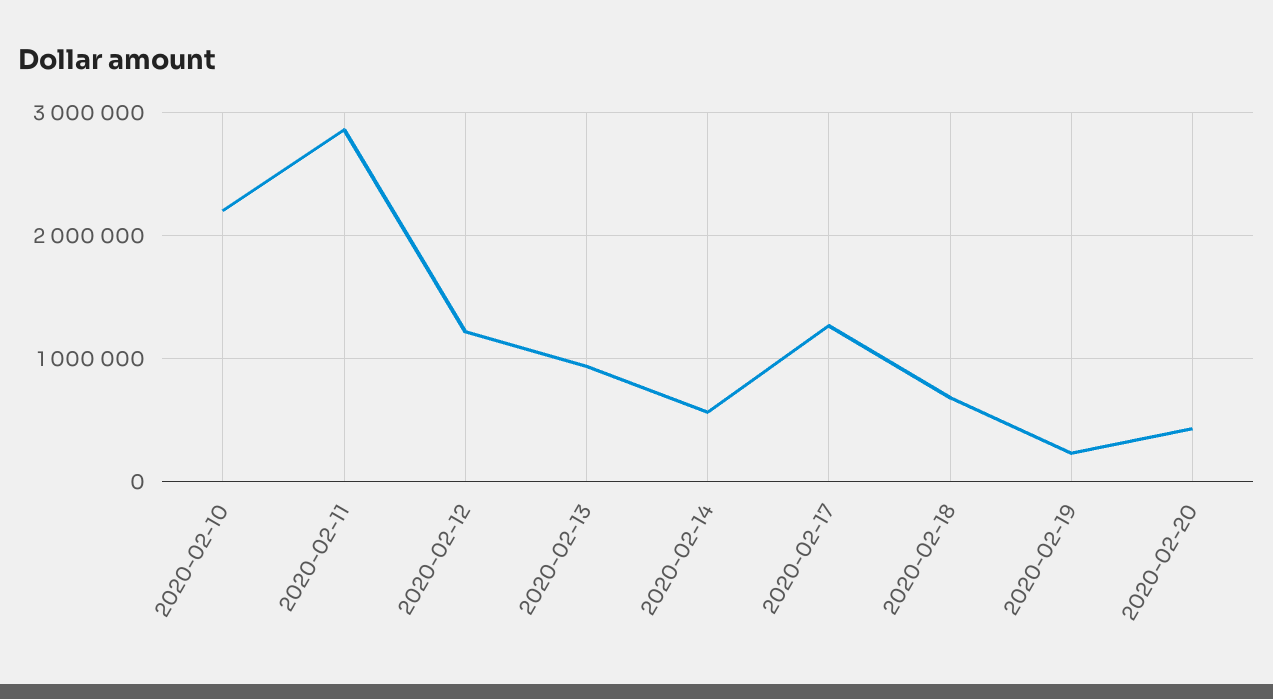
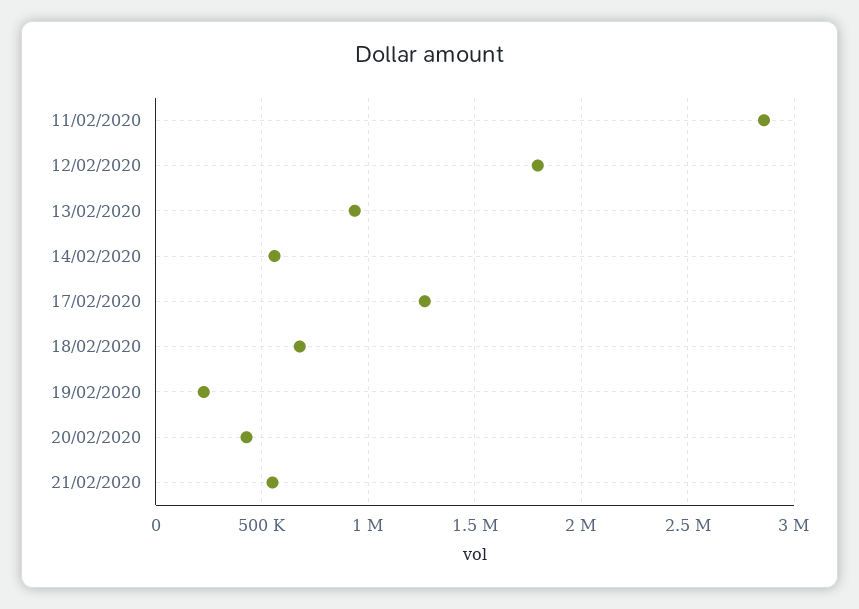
2020-02-10: 2200000 -> none
2020-02-12: 1200000 -> 1800000
21/02/2020: none -> 550000

